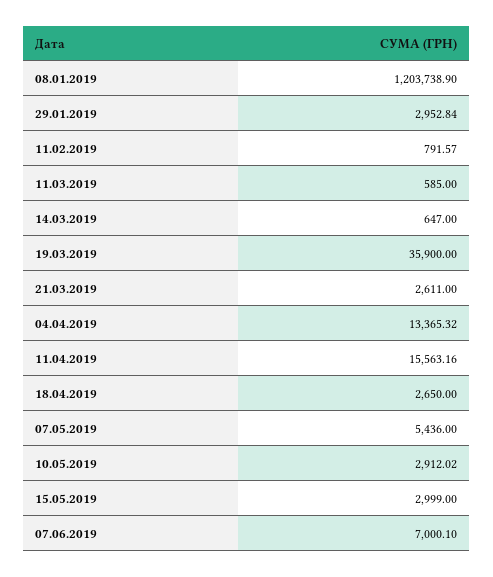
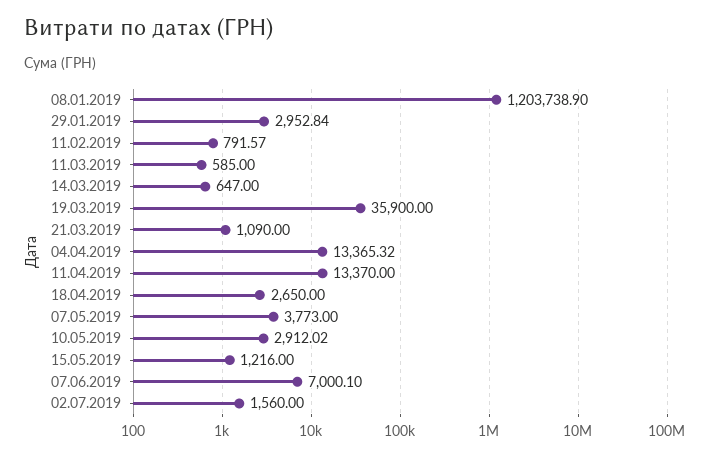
21.03.2019: 2611 -> 1090
11.04.2019: 15563.16 -> 13370
07.05.2019: 5436 -> 3773
15.05.2019: 2999 -> 1216
02.07.2019: none -> 1560

